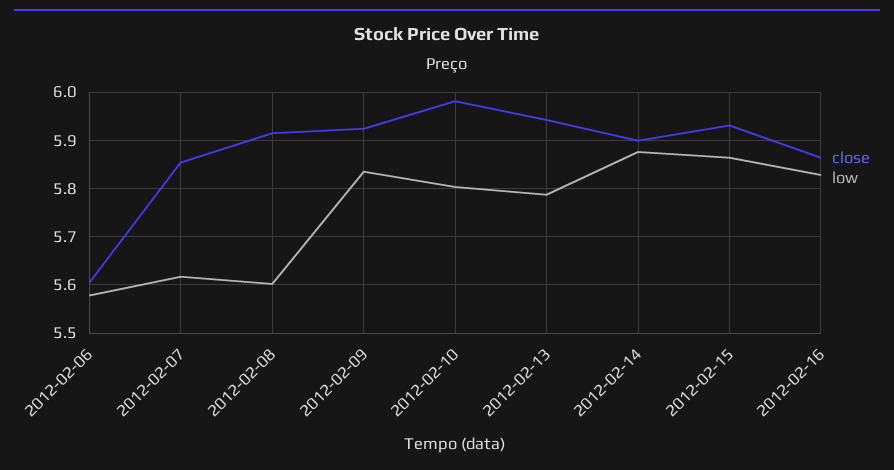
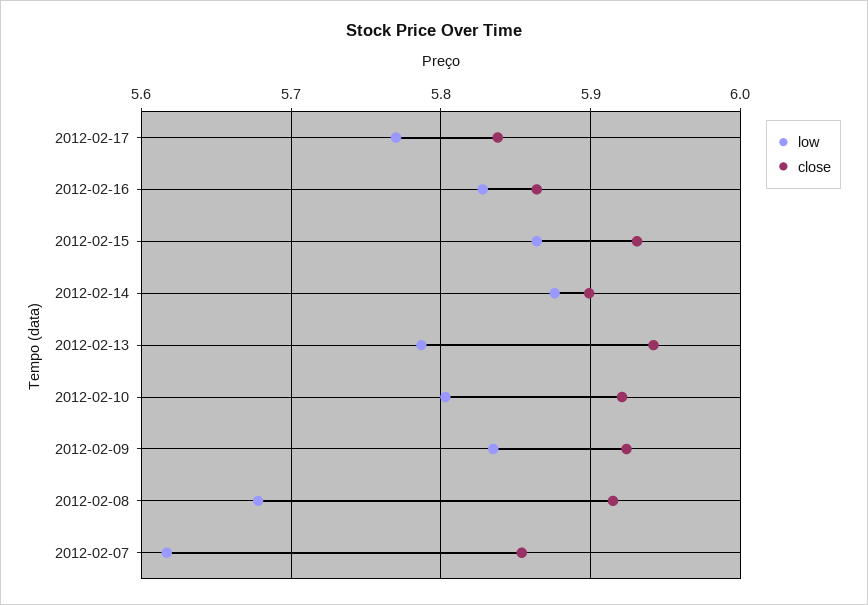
close, 2012-02-06: 5.6 -> none
low, 2012-02-06: 5.58 -> none
low, 2012-02-08: 5.6 -> 5.68
close, 2012-02-10: 5.98 -> 5.92
low, 2012-02-17: none -> 5.77
close, 2012-02-17: none -> 5.84

